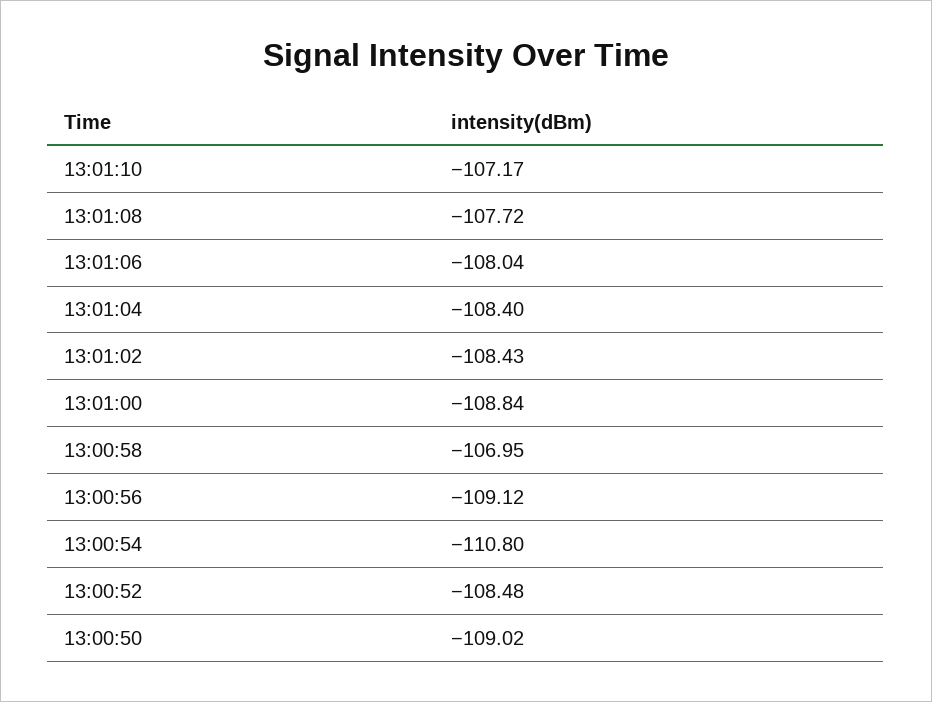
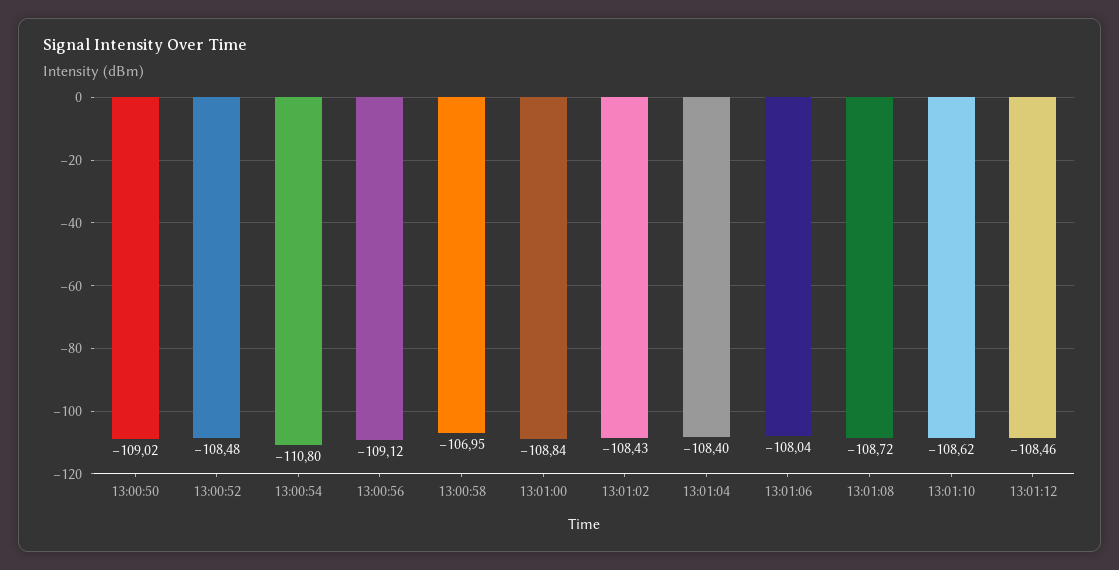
13:01:10: -107.17 -> -108.62
13:01:08: -107.72 -> -108.72
13:01:12: none -> -108.46

